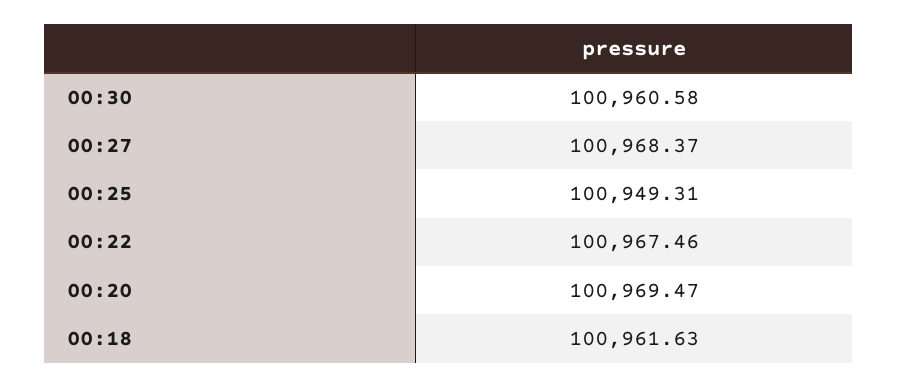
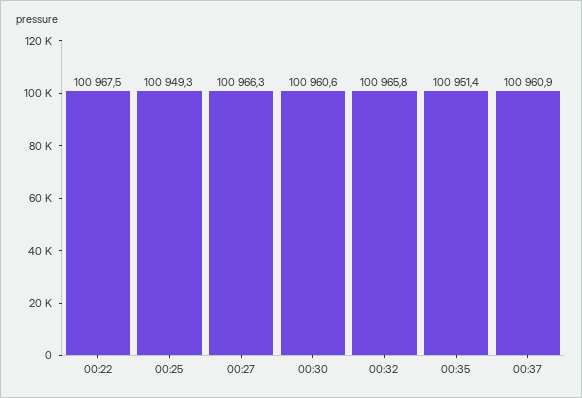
00:27: 100968.37 -> 100966.3
00:20: 100969.47 -> none
00:18: 100961.63 -> none
00:32: none -> 100965.8
00:35: none -> 100951.4
00:37: none -> 100960.9

